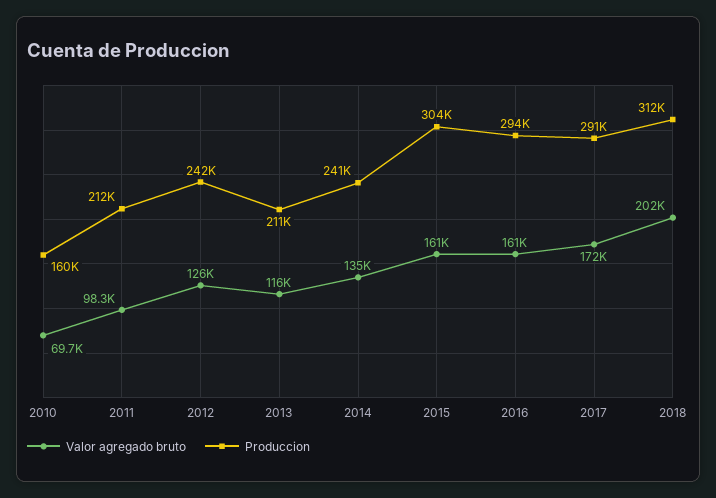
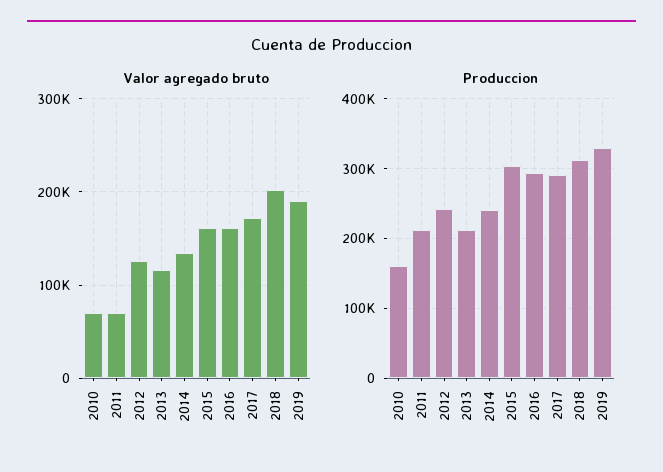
Valor agregado bruto, 2011: 98300 -> 70000
Valor agregado bruto, 2019: none -> 190000
Produccion, 2019: none -> 330000

